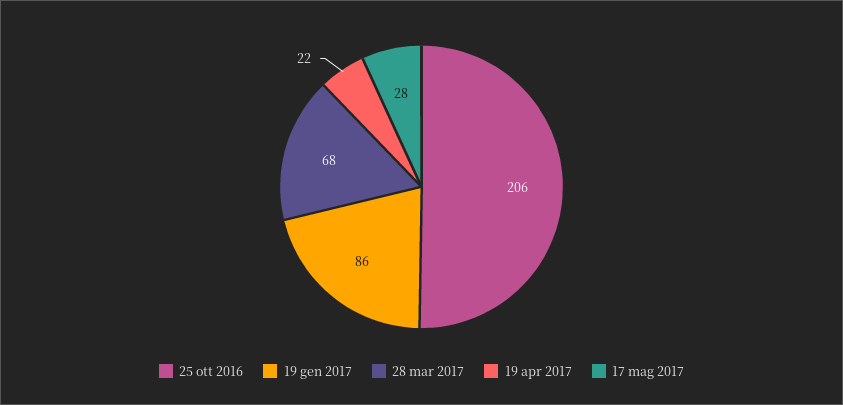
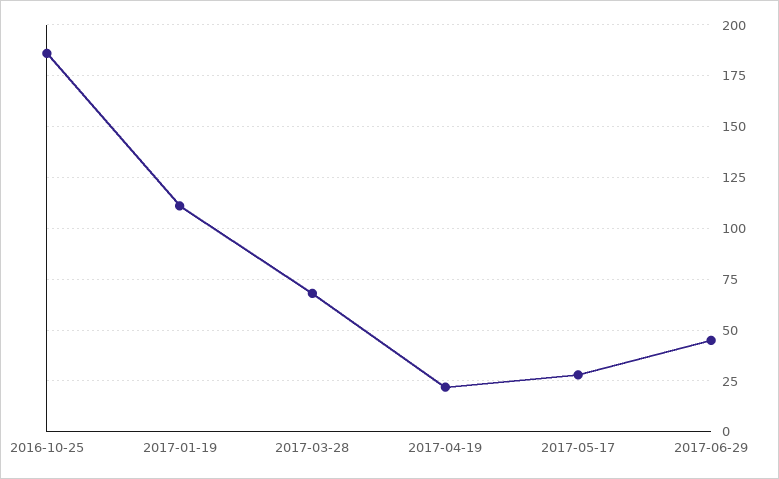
25 ott 2016: 206 -> 185
19 gen 2017: 86 -> 110
2017-06-29: none -> 45

